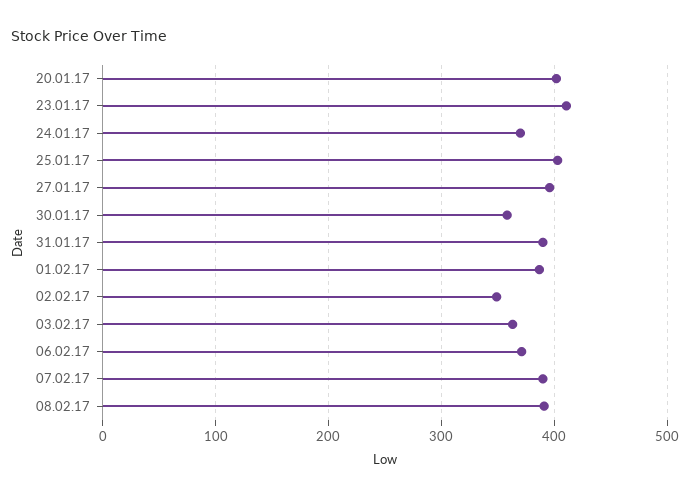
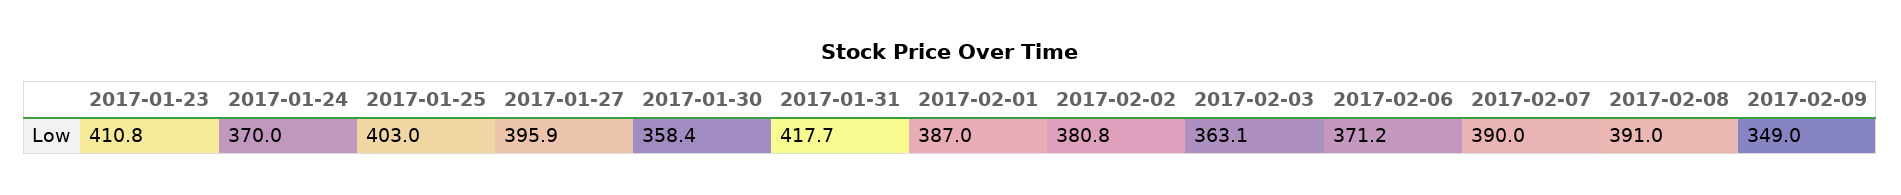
20.01.17: 400 -> none
31.01.17: 390 -> 417.7
02.02.17: 350 -> 380.8
2017-02-09: none -> 349

